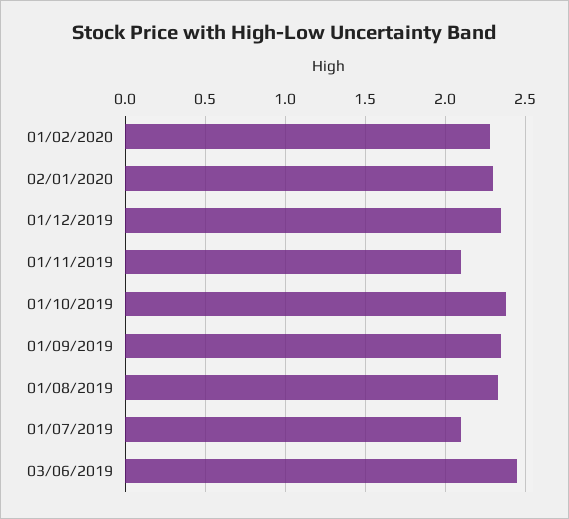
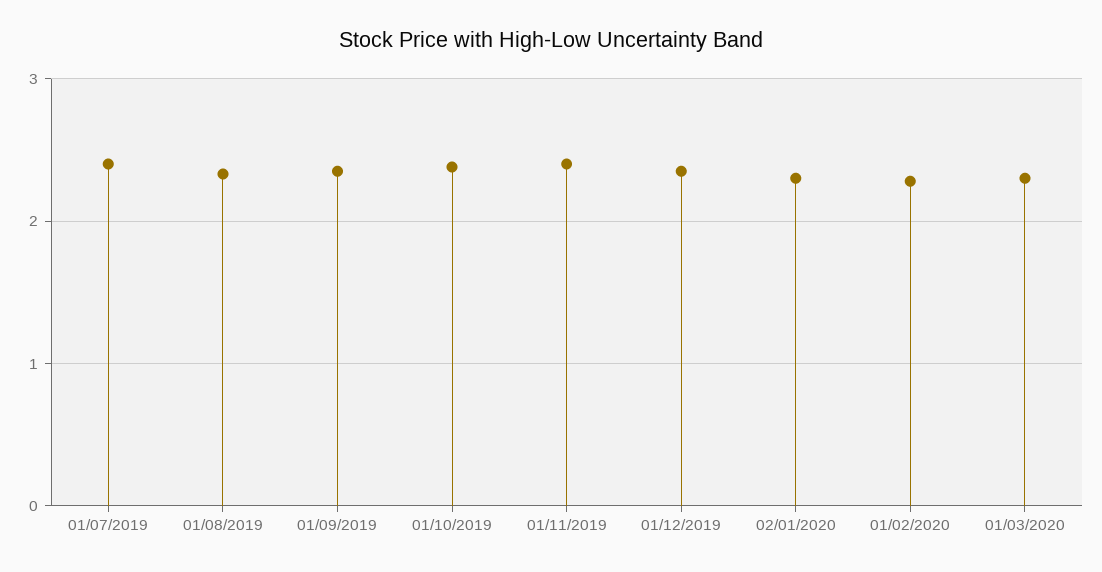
01/11/2019: 2.1 -> 2.4
01/07/2019: 2.1 -> 2.4
03/06/2019: 2.45 -> none
01/03/2020: none -> 2.3

